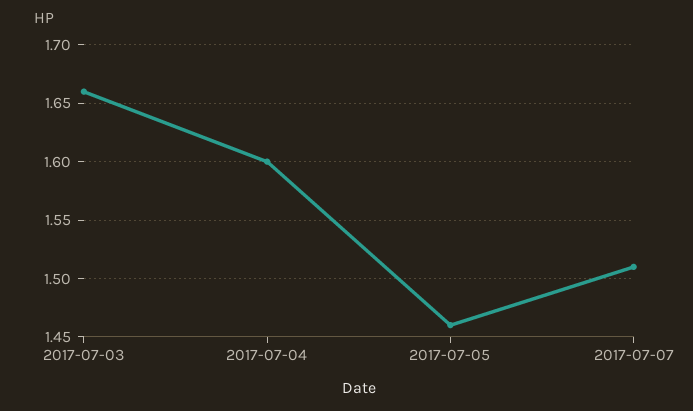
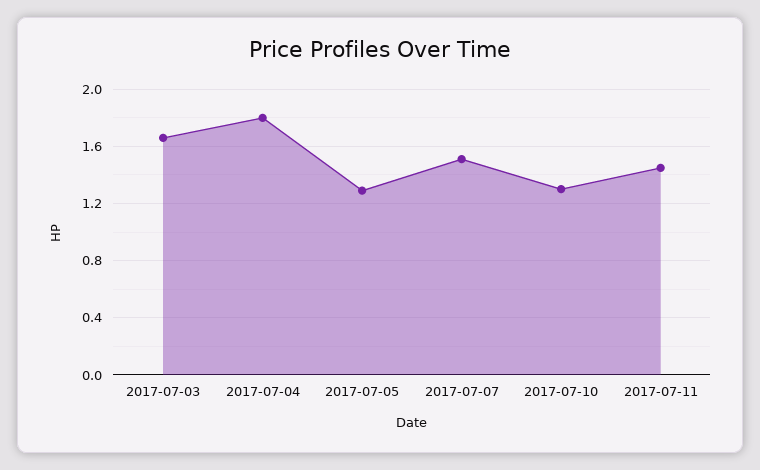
2017-07-04: 1.6 -> 1.8
2017-07-05: 1.46 -> 1.3
2017-07-10: none -> 1.3
2017-07-11: none -> 1.45

